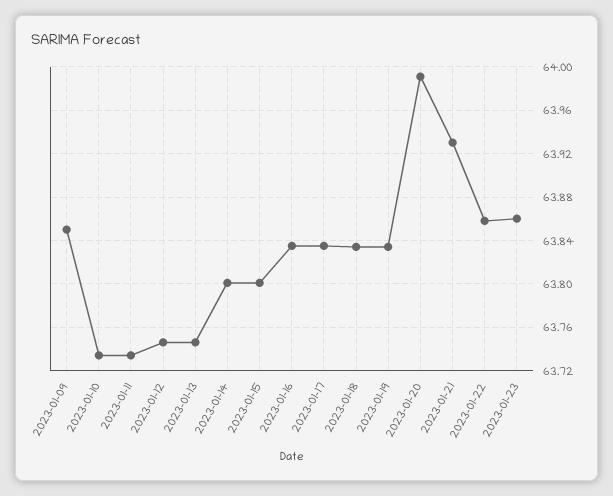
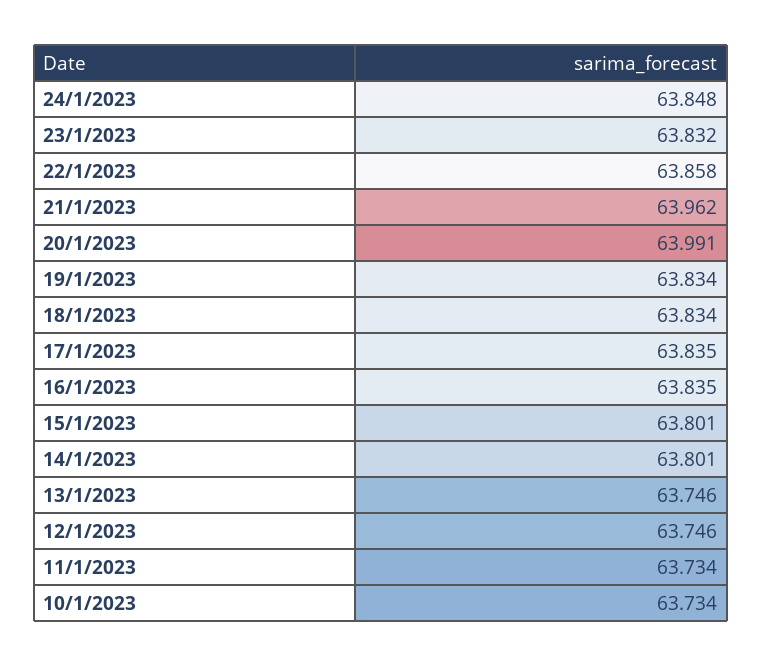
2023-01-09: 63.85 -> none
2023-01-21: 63.93 -> 63.962
2023-01-23: 63.86 -> 63.832
24/1/2023: none -> 63.848

